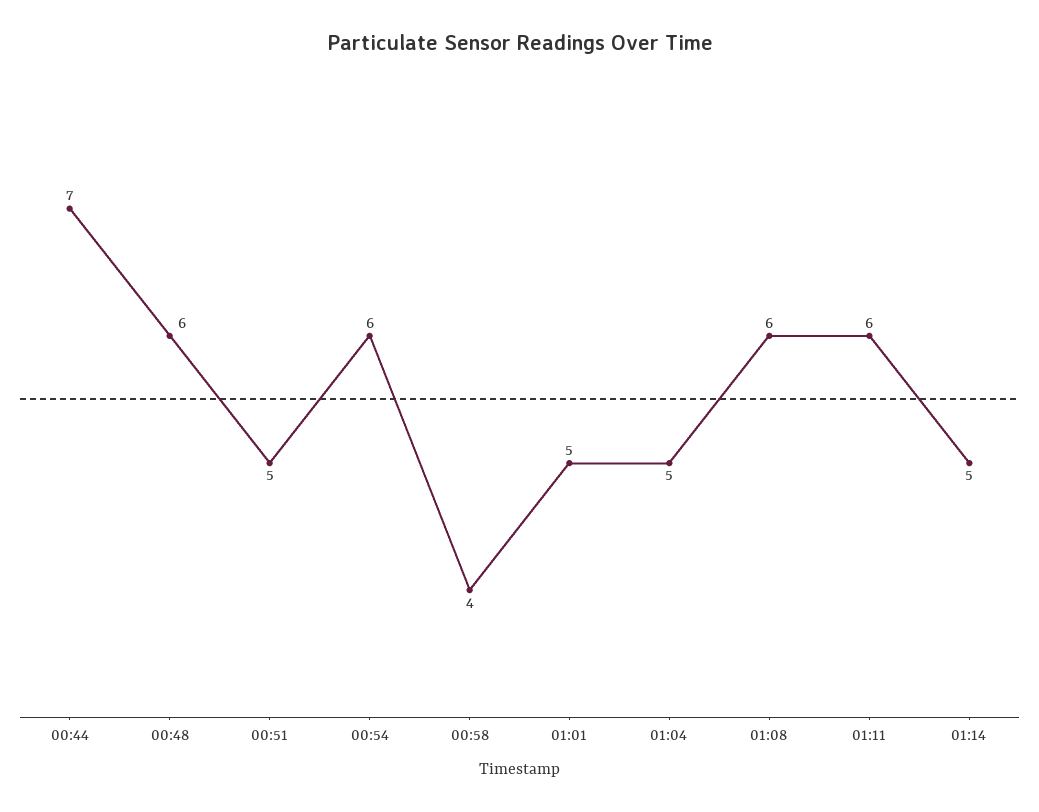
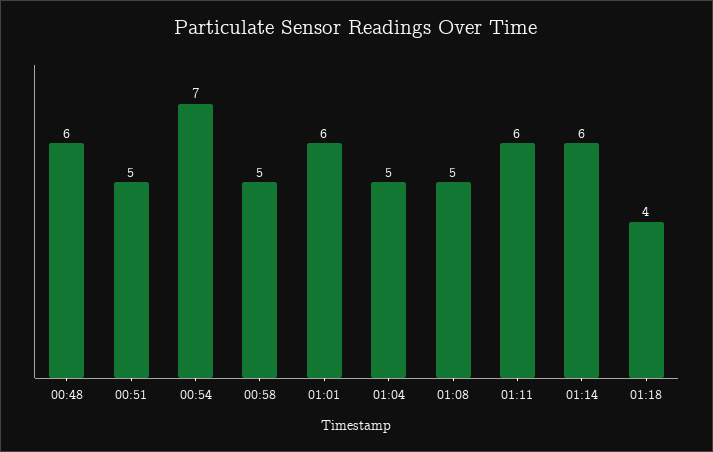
00:44: 7 -> none
00:54: 6 -> 7
00:58: 4 -> 5
01:01: 5 -> 6
01:08: 6 -> 5
01:14: 5 -> 6
01:18: none -> 4

